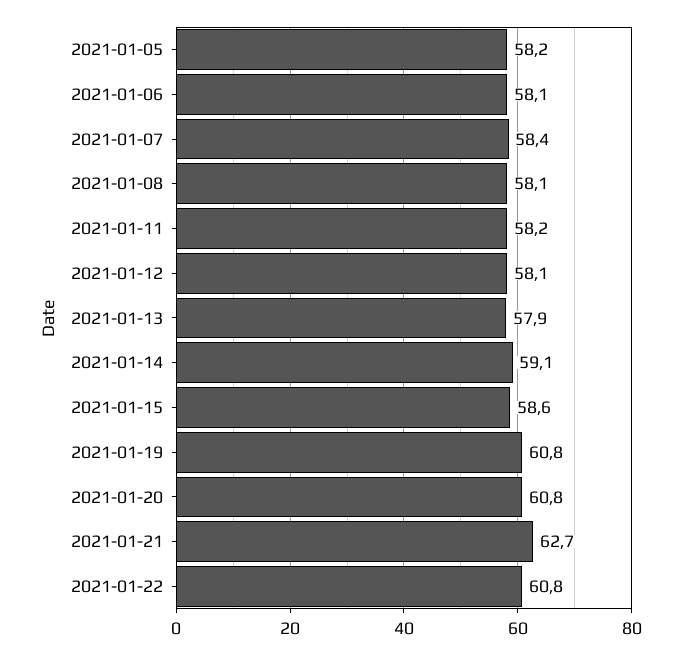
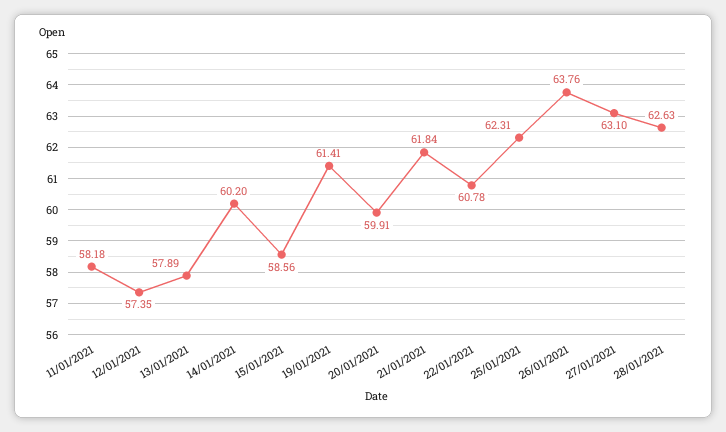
2021-01-05: 58.2 -> none
2021-01-06: 58.1 -> none
2021-01-07: 58.4 -> none
2021-01-08: 58.1 -> none
2021-01-12: 58.1 -> 57.35
2021-01-14: 59.1 -> 60.2
2021-01-19: 60.8 -> 61.41
2021-01-20: 60.8 -> 59.91
2021-01-21: 62.7 -> 61.84
25/01/2021: none -> 62.31
26/01/2021: none -> 63.76
27/01/2021: none -> 63.1
28/01/2021: none -> 62.63

